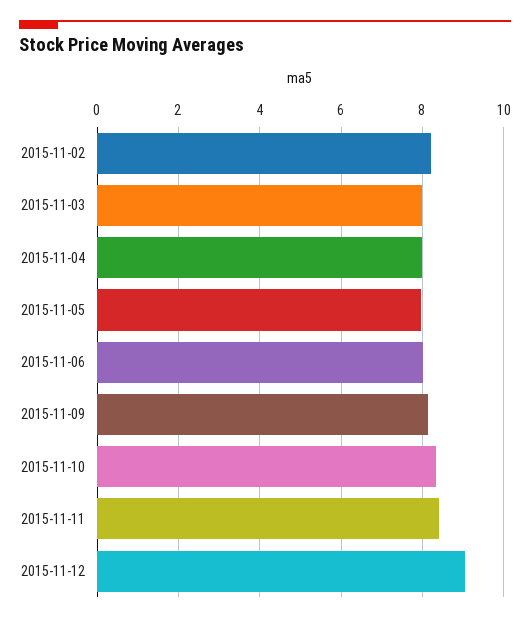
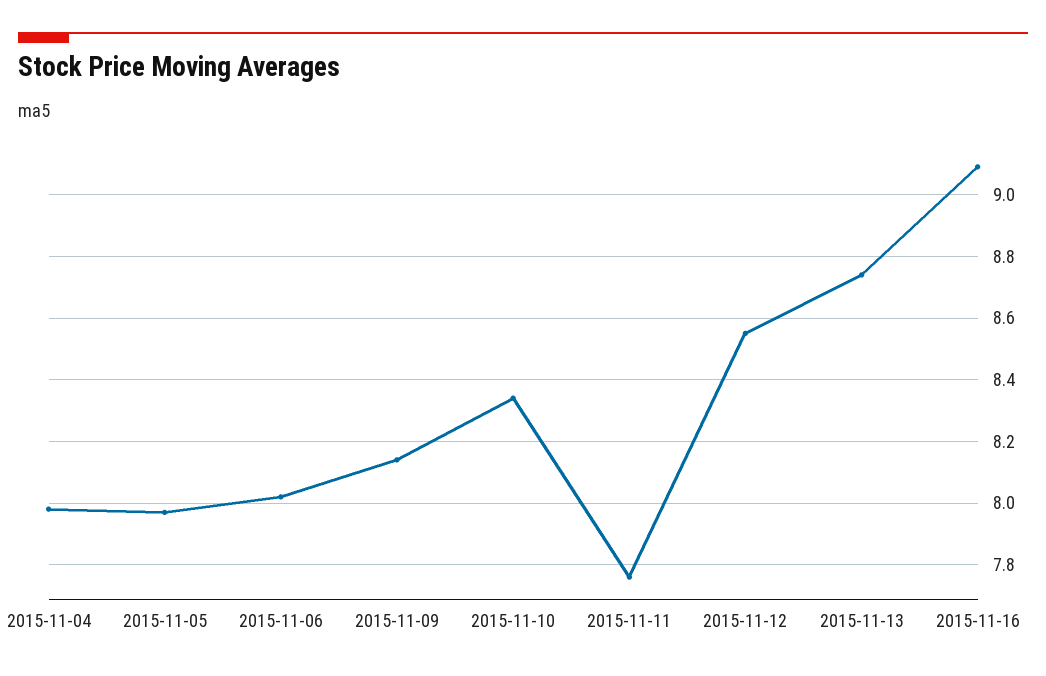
2015-11-02: 8.2 -> none
2015-11-03: 8 -> none
2015-11-11: 8.4 -> 7.75
2015-11-12: 9 -> 8.55
2015-11-13: none -> 8.75
2015-11-16: none -> 9.1

